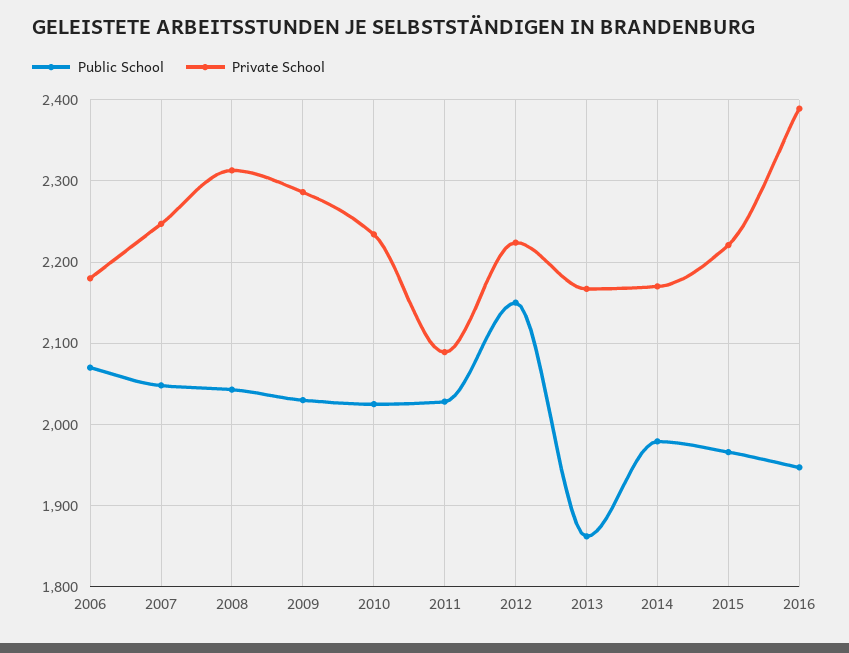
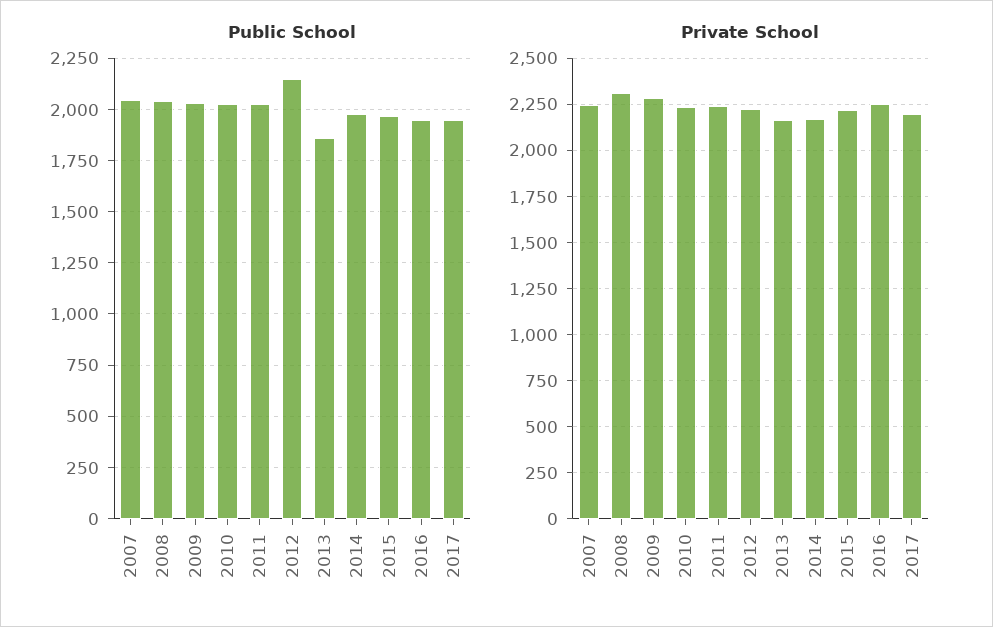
Public School, 2006: 2070 -> none
Private School, 2006: 2180 -> none
Private School, 2011: 2090 -> 2250
Private School, 2016: 2390 -> 2250
Public School, 2017: none -> 1950
Private School, 2017: none -> 2200

